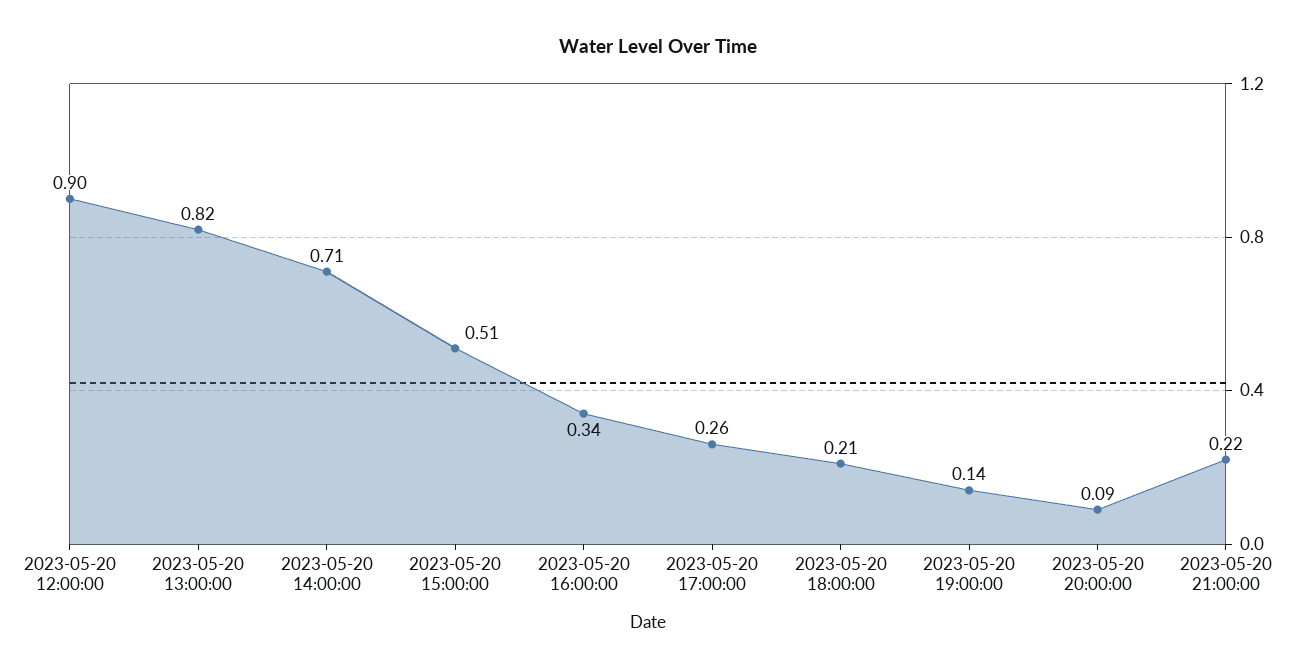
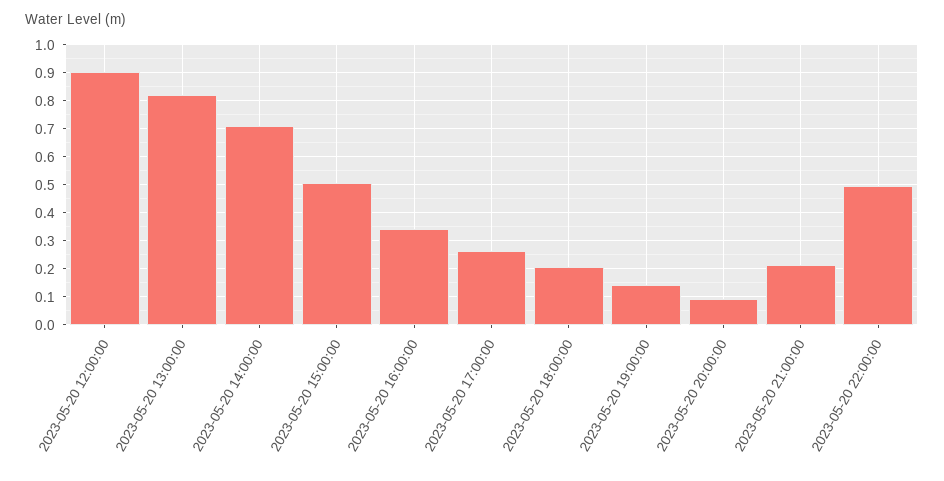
2023-05-20 22:00:00: none -> 0.5

